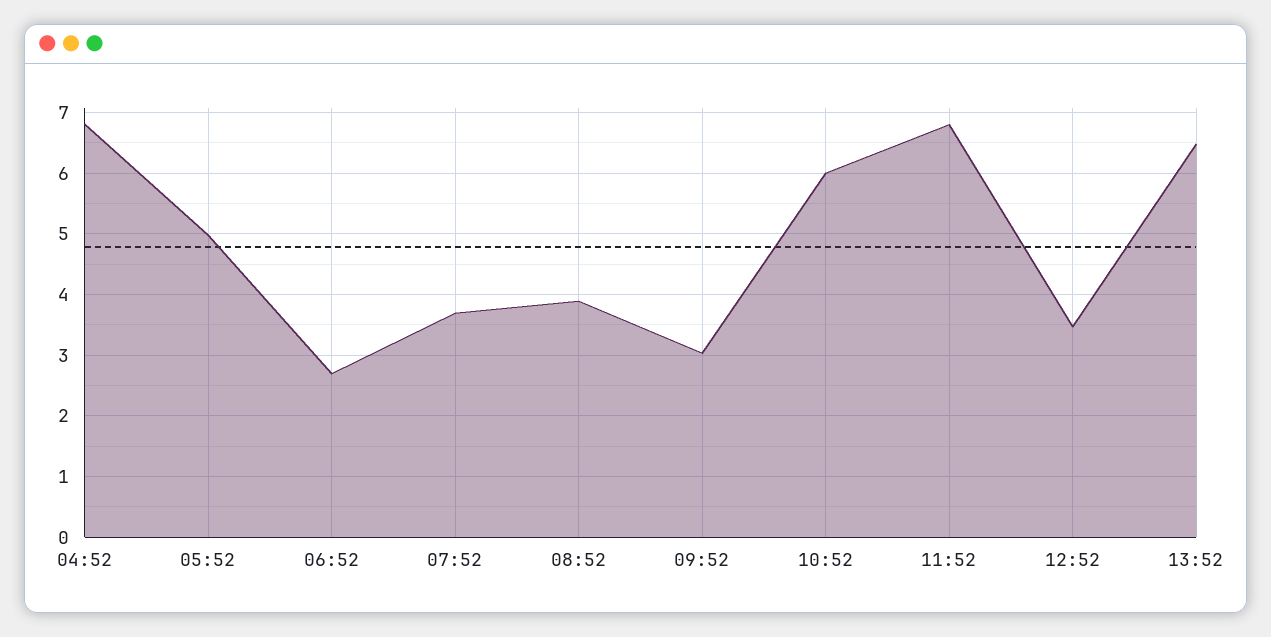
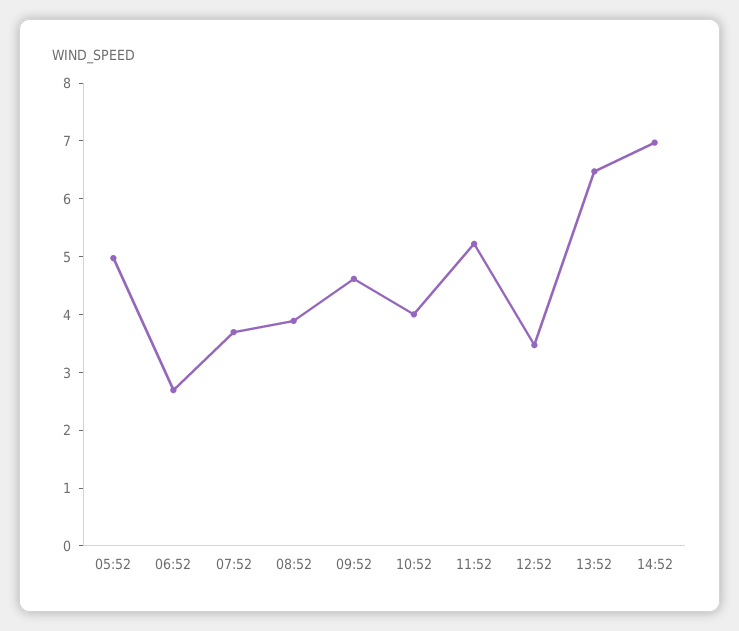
04:52: 6.8 -> none
09:52: 3 -> 4.6
10:52: 6 -> 4
11:52: 6.8 -> 5.2
14:52: none -> 7

